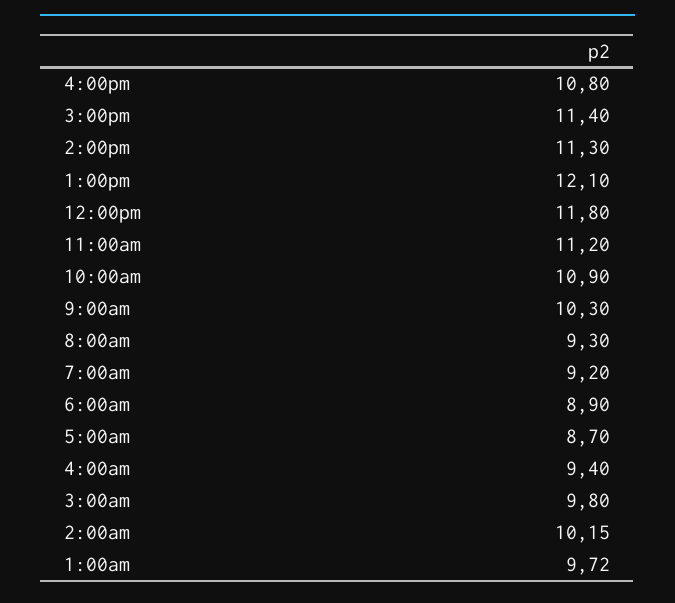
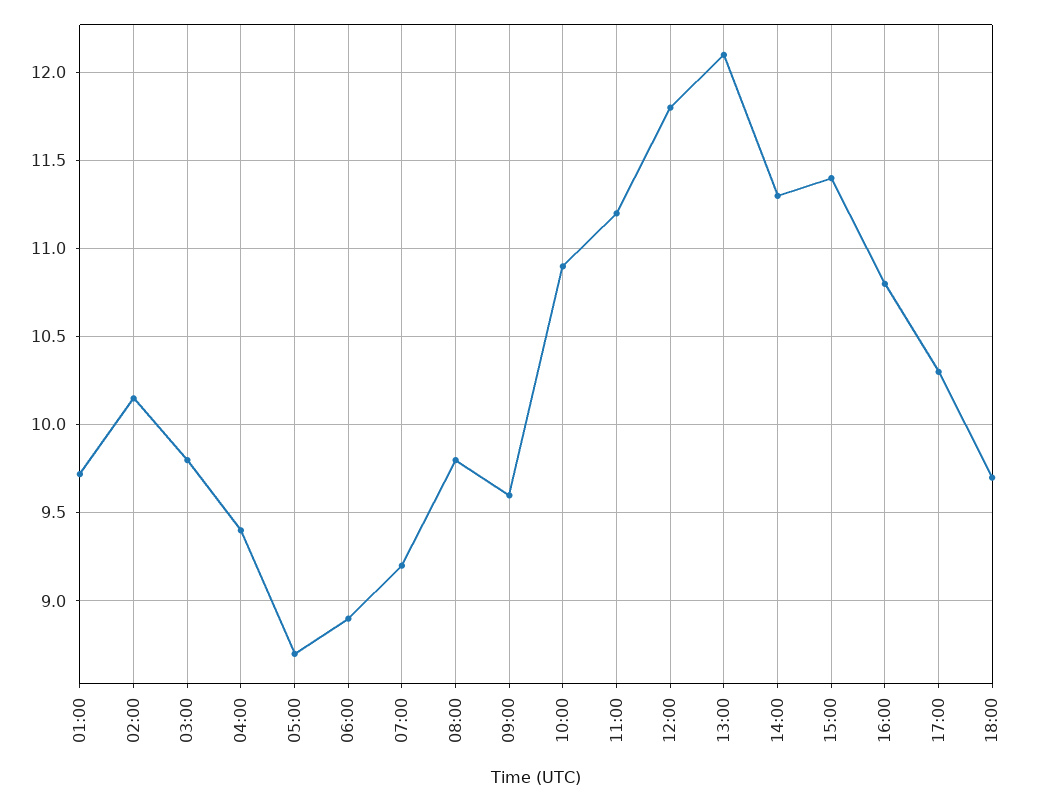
9:00am: 10.3 -> 9.6
8:00am: 9.3 -> 9.8
17:00: none -> 10.3
18:00: none -> 9.7

